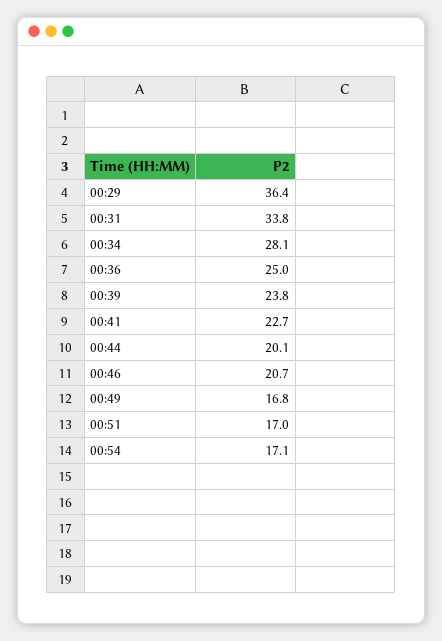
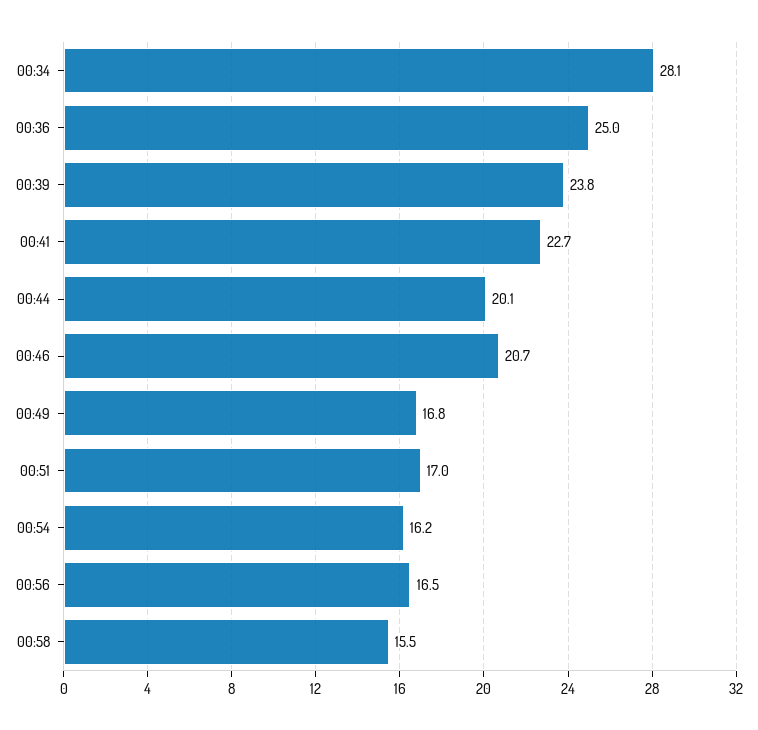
00:29: 36.4 -> none
00:31: 33.8 -> none
00:54: 17.1 -> 16.2
00:56: none -> 16.5
00:58: none -> 15.5

